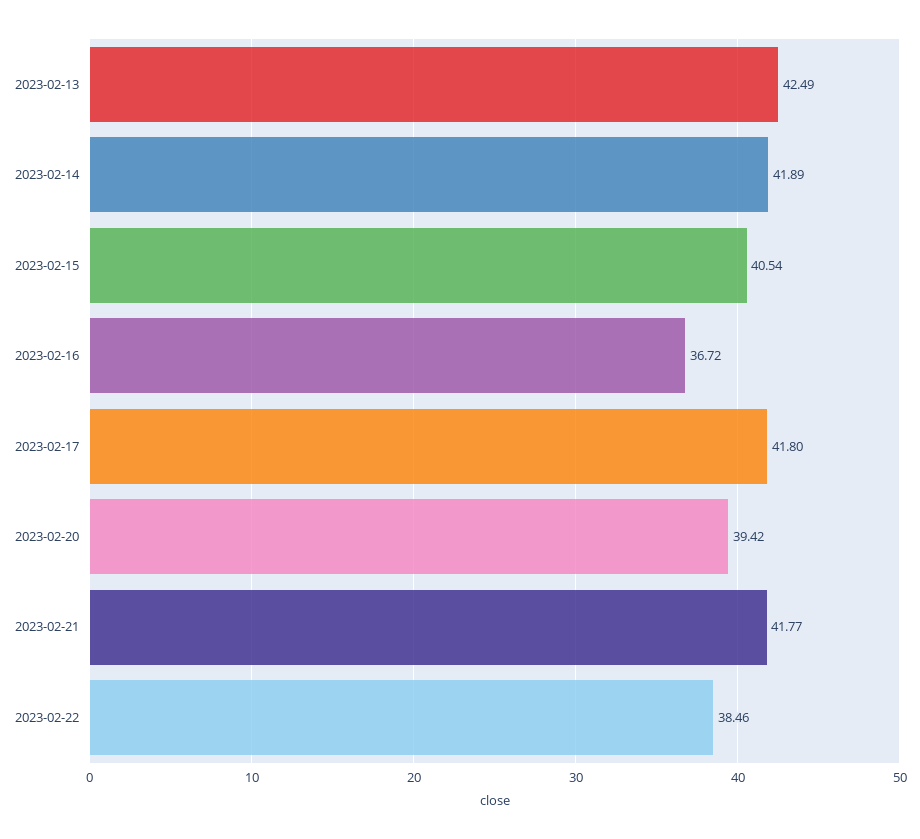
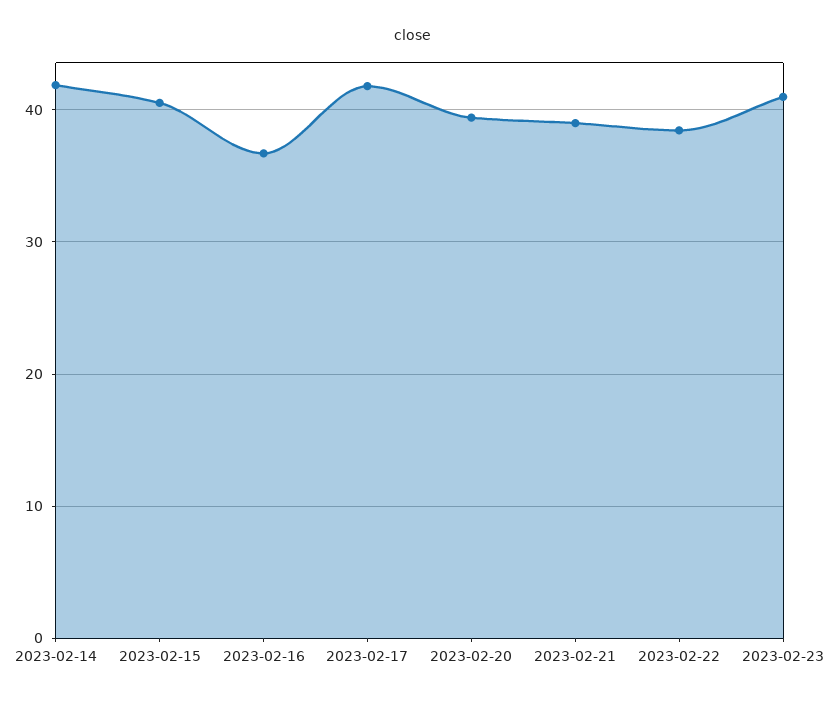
2023-02-13: 42.49 -> none
2023-02-21: 41.77 -> 39
2023-02-23: none -> 41

